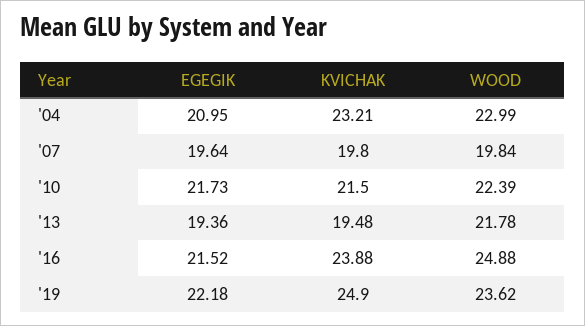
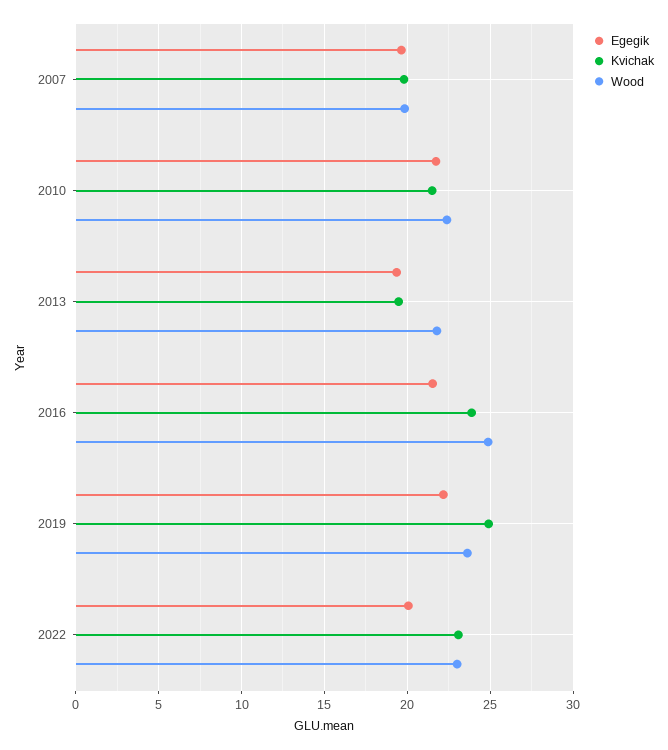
EGEGIK, '04: 20.95 -> none
KVICHAK, '04: 23.21 -> none
WOOD, '04: 22.99 -> none
EGEGIK, 2022: none -> 20
KVICHAK, 2022: none -> 23
WOOD, 2022: none -> 23

